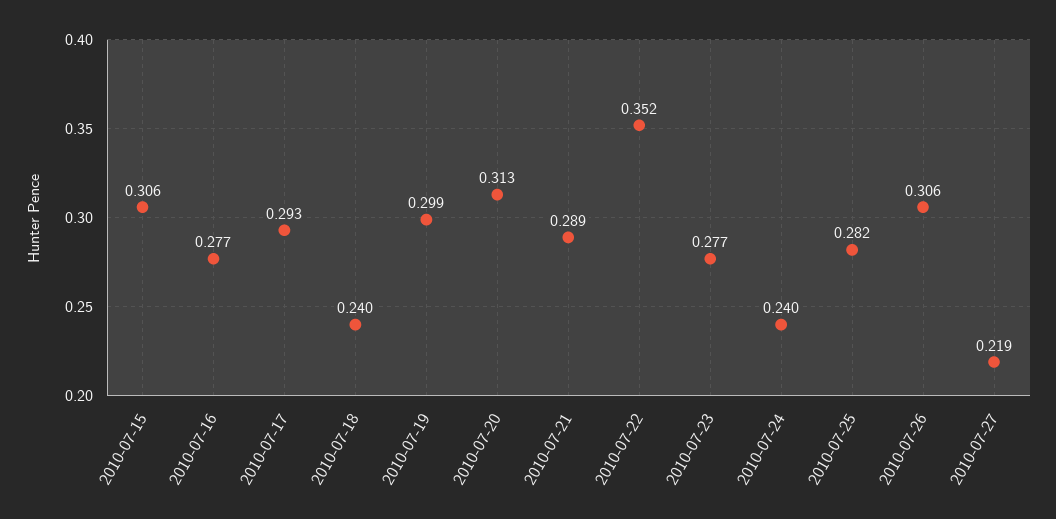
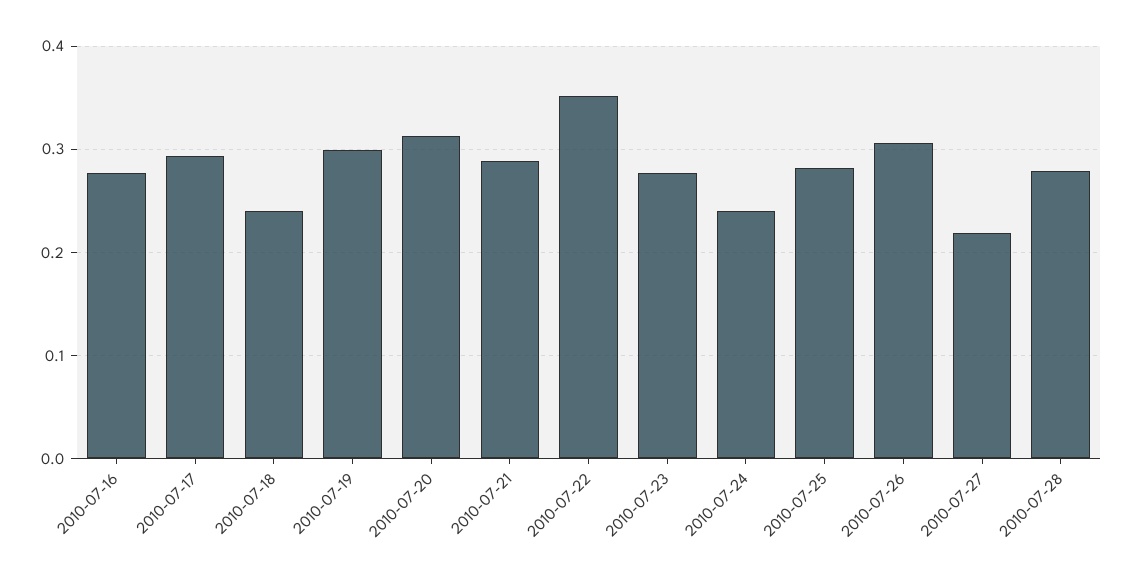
2010-07-15: 0.306 -> none
2010-07-28: none -> 0.28

